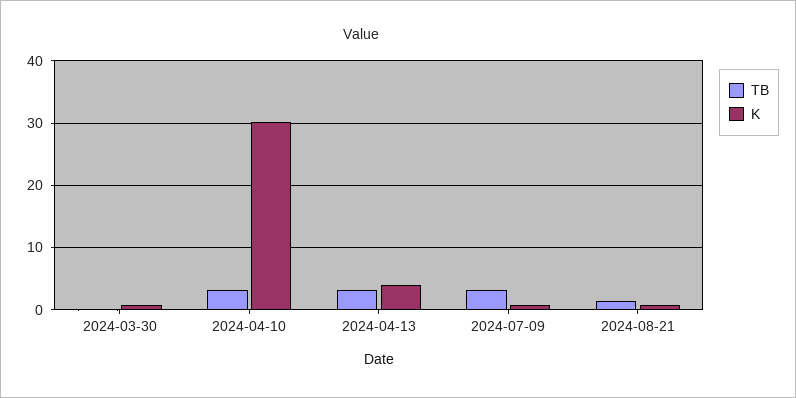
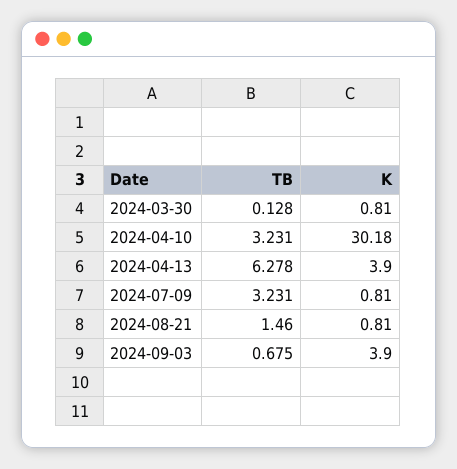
TB, 2024-04-13: 3 -> 6.278
TB, 2024-09-03: none -> 0.675
K, 2024-09-03: none -> 3.9

